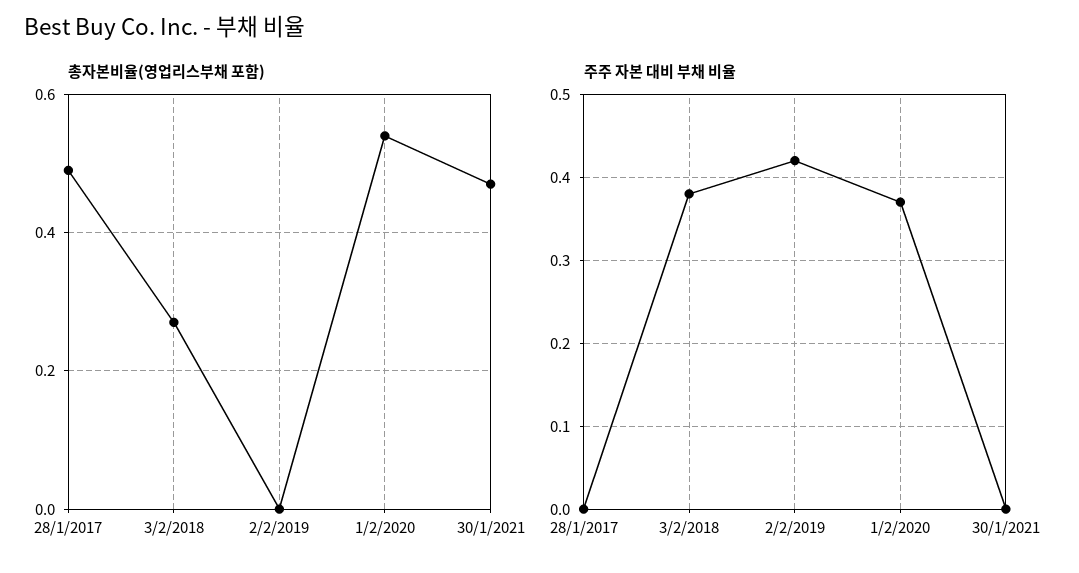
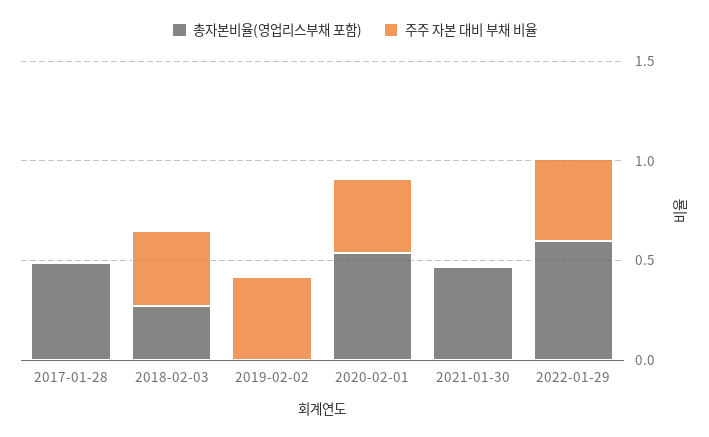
총자본비율(영업리스부채 포함), 2022-01-29: none -> 0.6
주주 자본 대비 부채 비율, 2022-01-29: none -> 0.4

